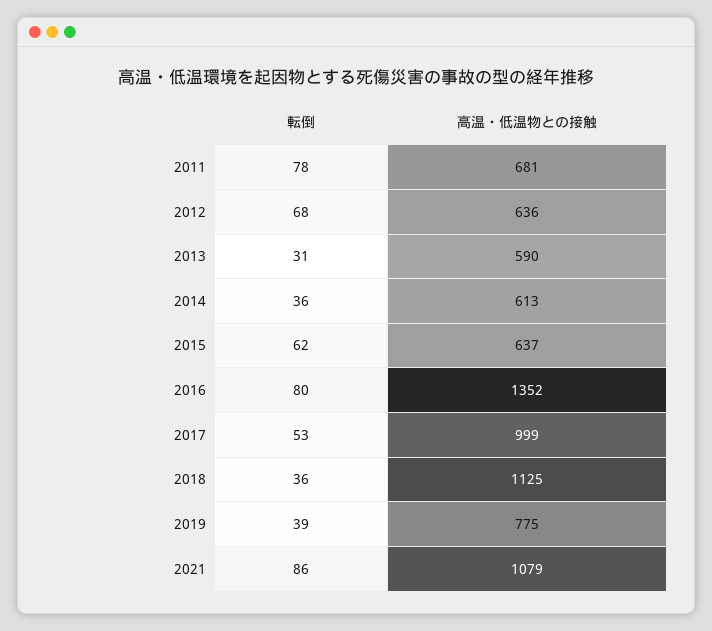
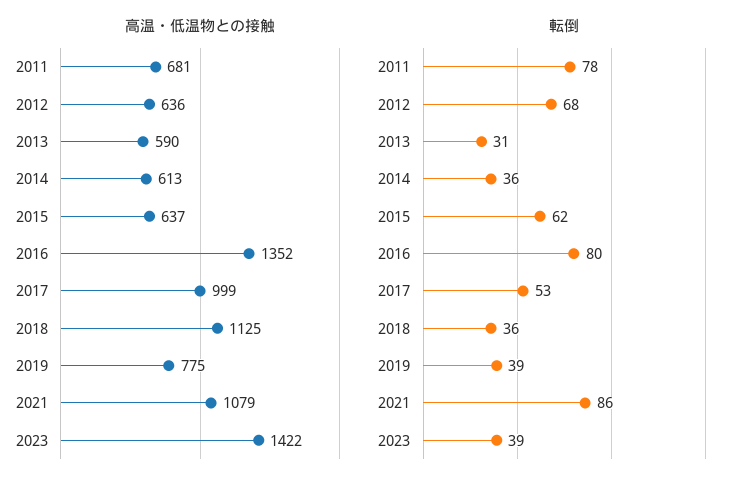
高温・低温物との接触, 2023: none -> 1422
転倒, 2023: none -> 39

